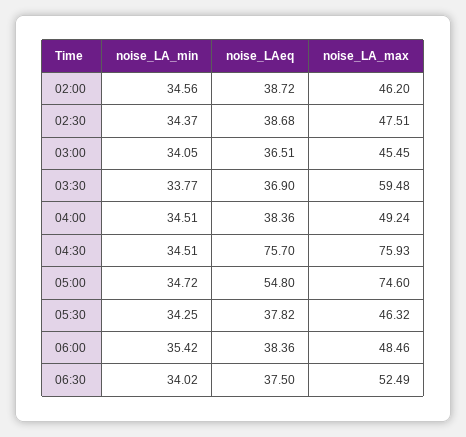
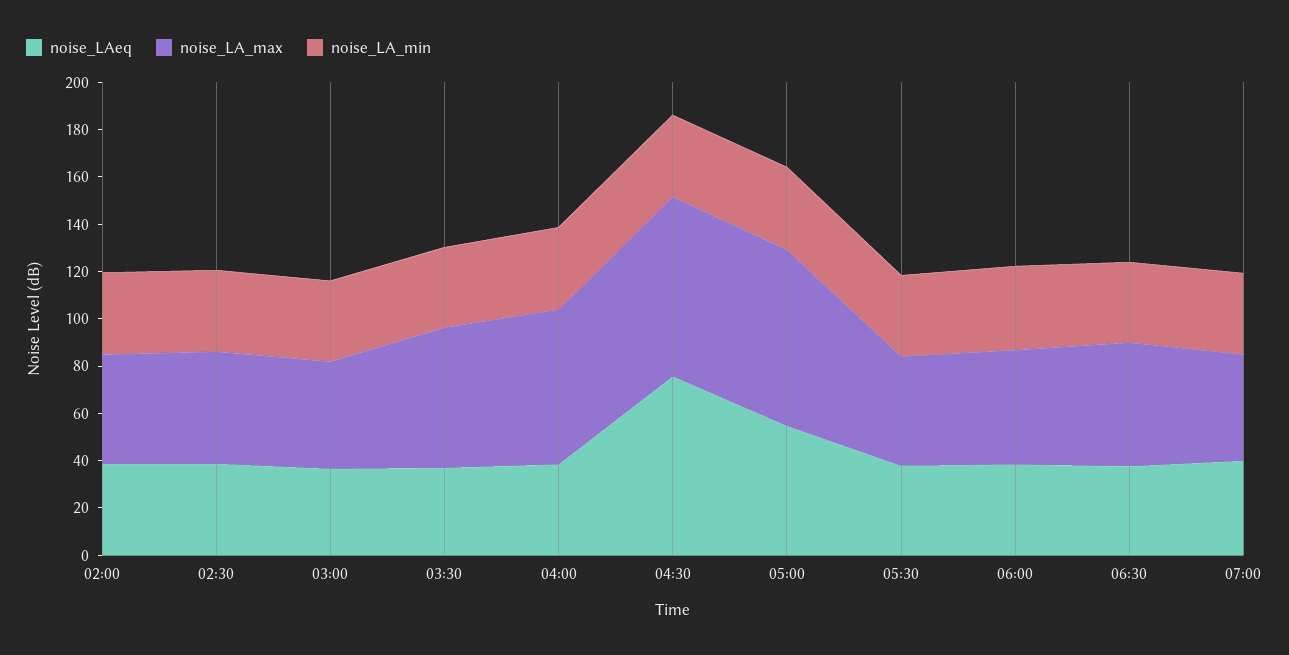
noise_LA_max, 04:00: 49.24 -> 65
noise_LAeq, 07:00: none -> 40
noise_LA_max, 07:00: none -> 45
noise_LA_min, 07:00: none -> 35

